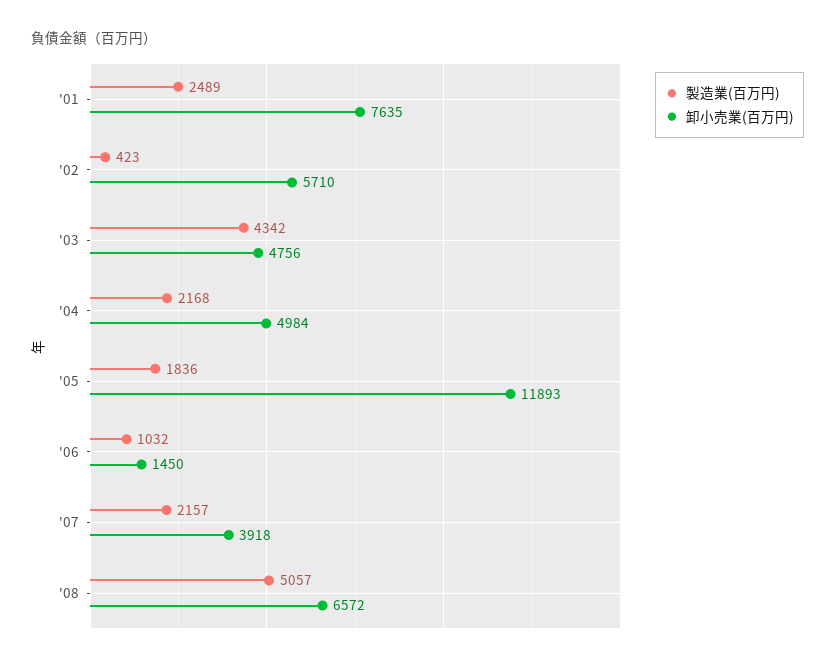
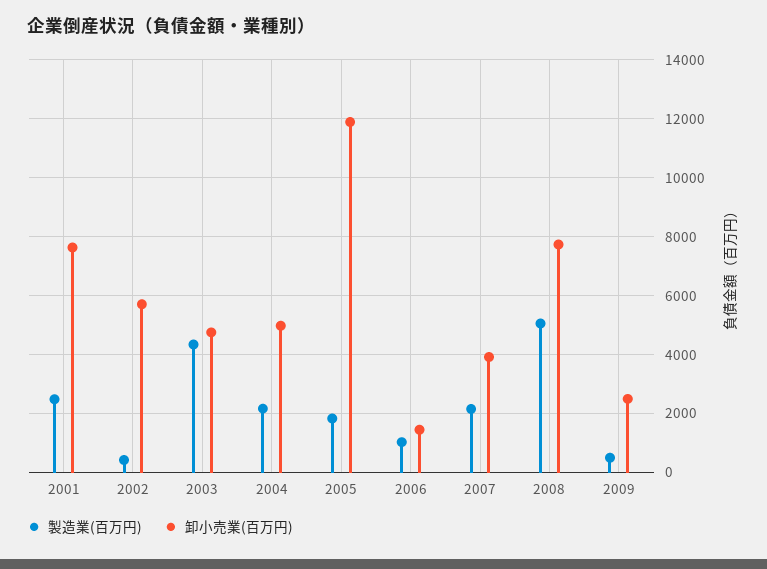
卸小売業(百万円), '08: 6572 -> 7750
製造業(百万円), 2009: none -> 500
卸小売業(百万円), 2009: none -> 2500

